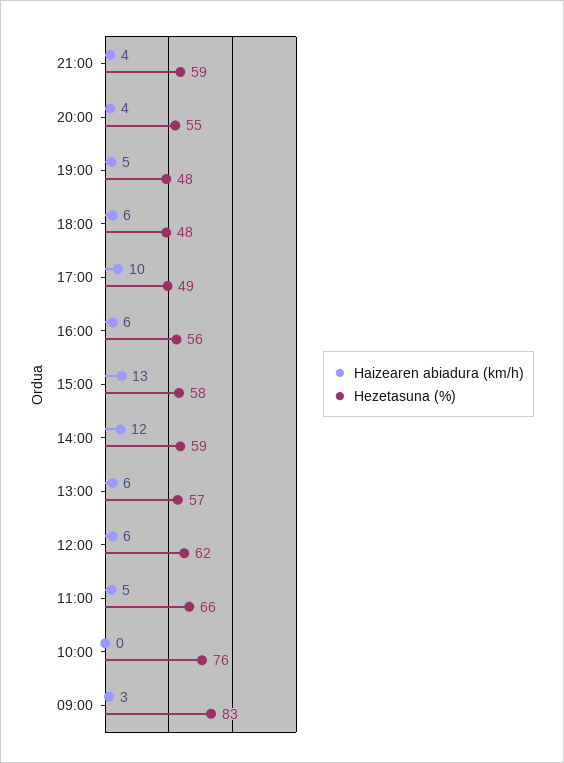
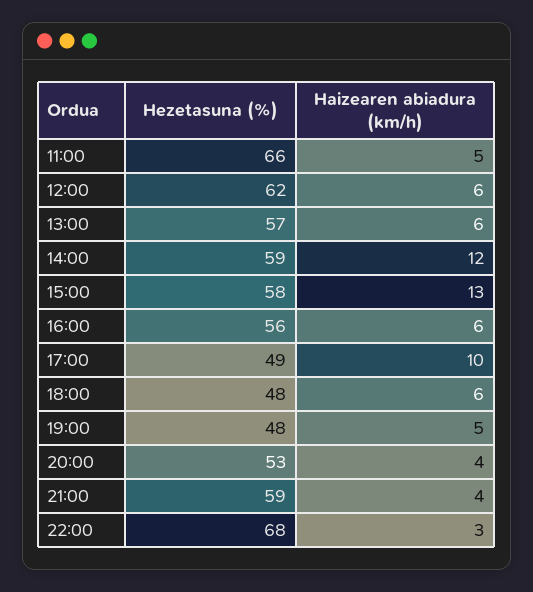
Hezetasuna (%), 20:00: 55 -> 53
Haizearen abiadura (km/h), 10:00: 0 -> none
Hezetasuna (%), 10:00: 76 -> none
Haizearen abiadura (km/h), 09:00: 3 -> none
Hezetasuna (%), 09:00: 83 -> none
Hezetasuna (%), 22:00: none -> 68
Haizearen abiadura (km/h), 22:00: none -> 3

